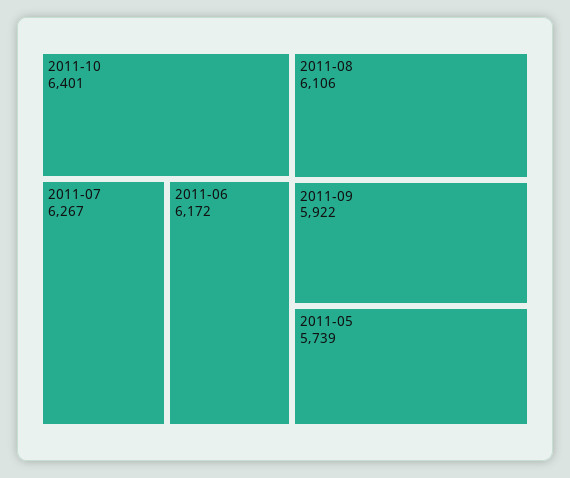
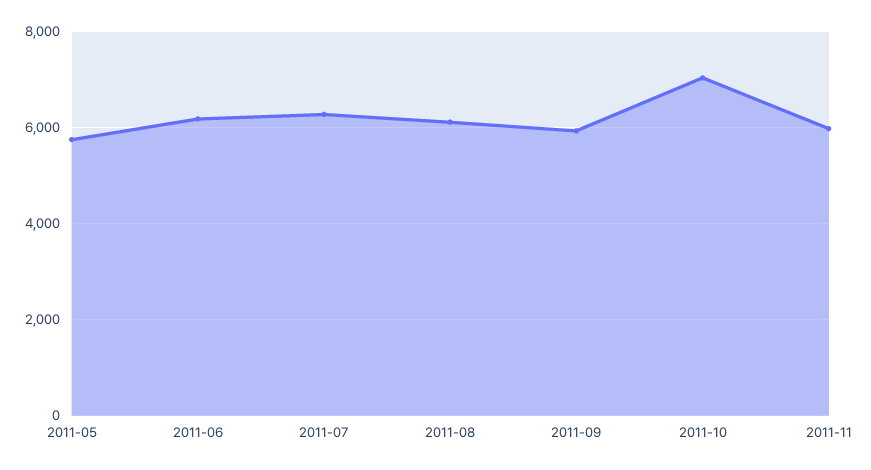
2011-10: 6401 -> 7000
2011-11: none -> 6000

